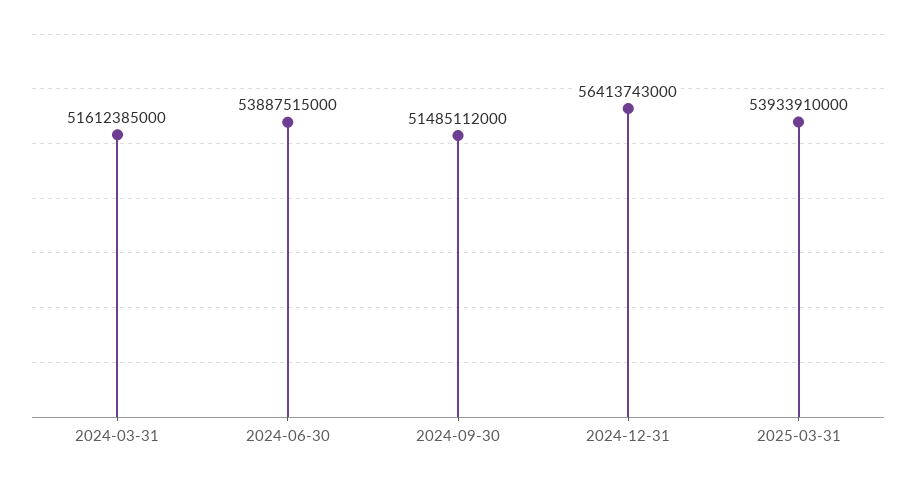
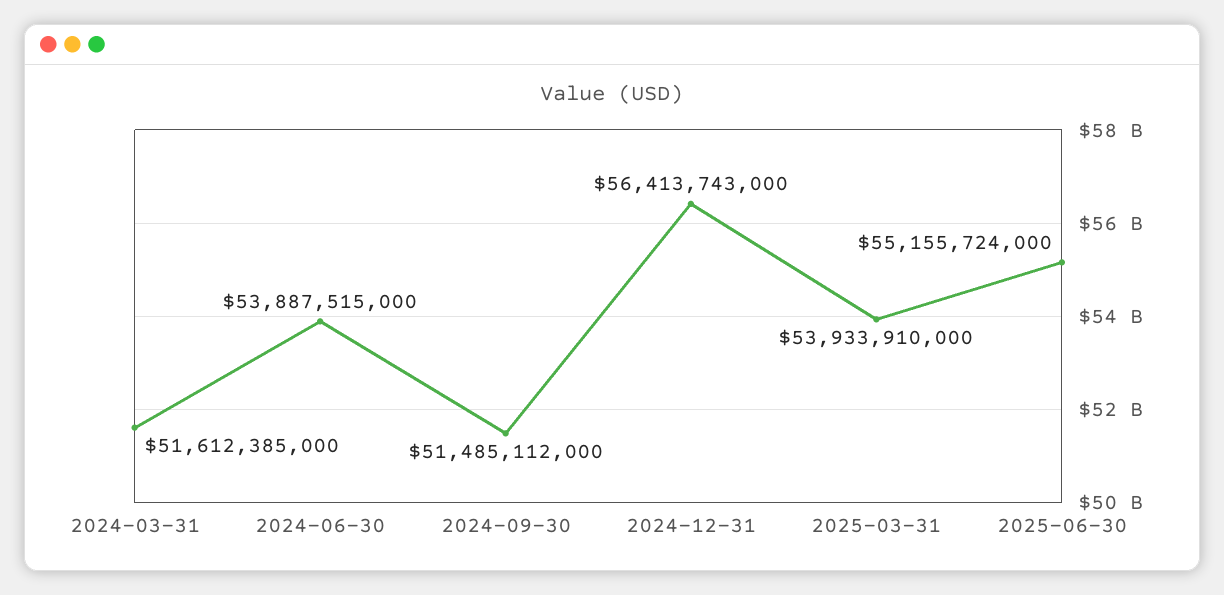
2025-06-30: none -> 55155724000

